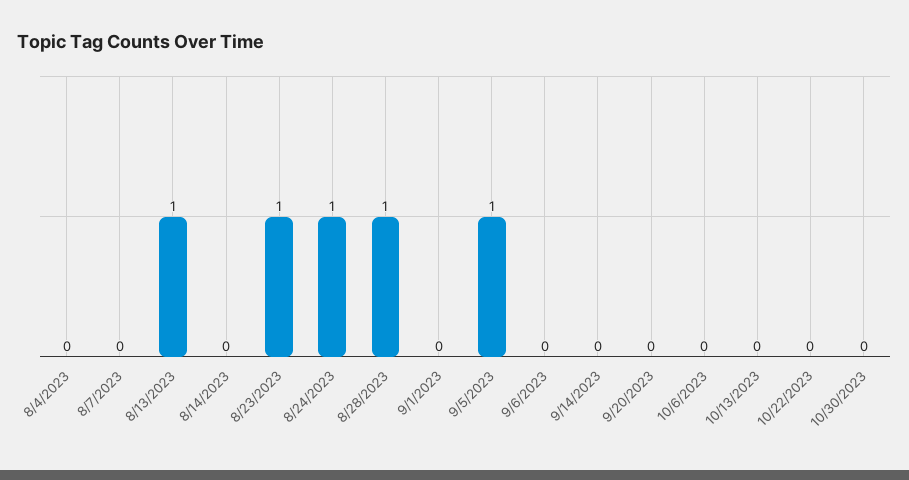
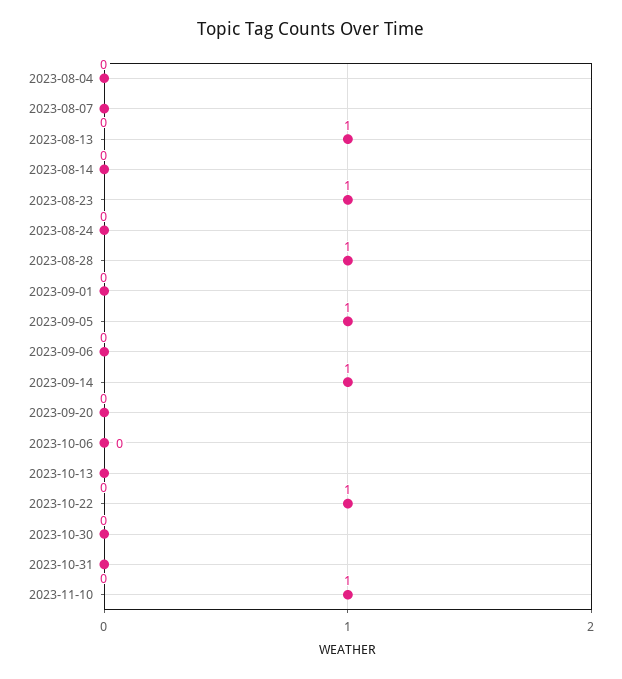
8/24/2023: 1 -> 0
9/14/2023: 0 -> 1
10/22/2023: 0 -> 1
2023-10-31: none -> 0
2023-11-10: none -> 1

